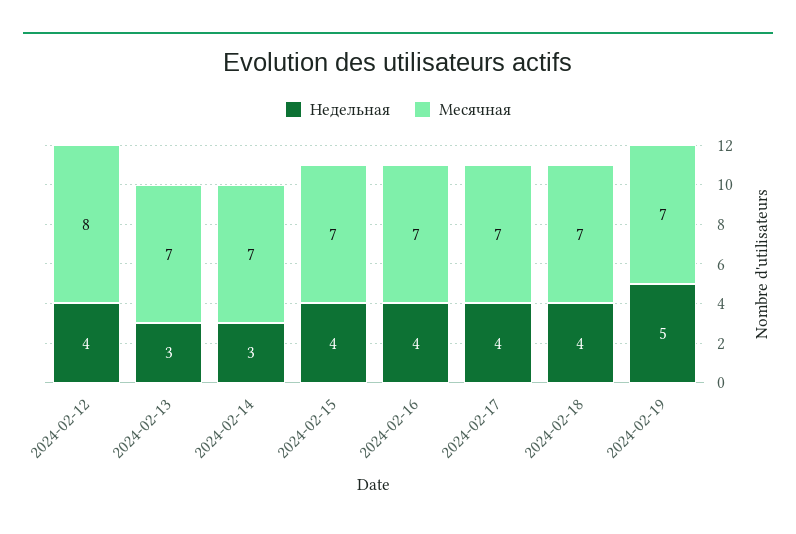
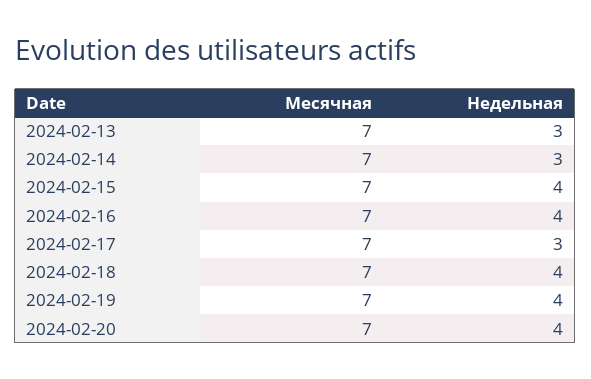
Недельная, 2024-02-12: 4 -> none
Месячная, 2024-02-12: 8 -> none
Недельная, 2024-02-17: 4 -> 3
Недельная, 2024-02-19: 5 -> 4
Месячная, 2024-02-20: none -> 7
Недельная, 2024-02-20: none -> 4

